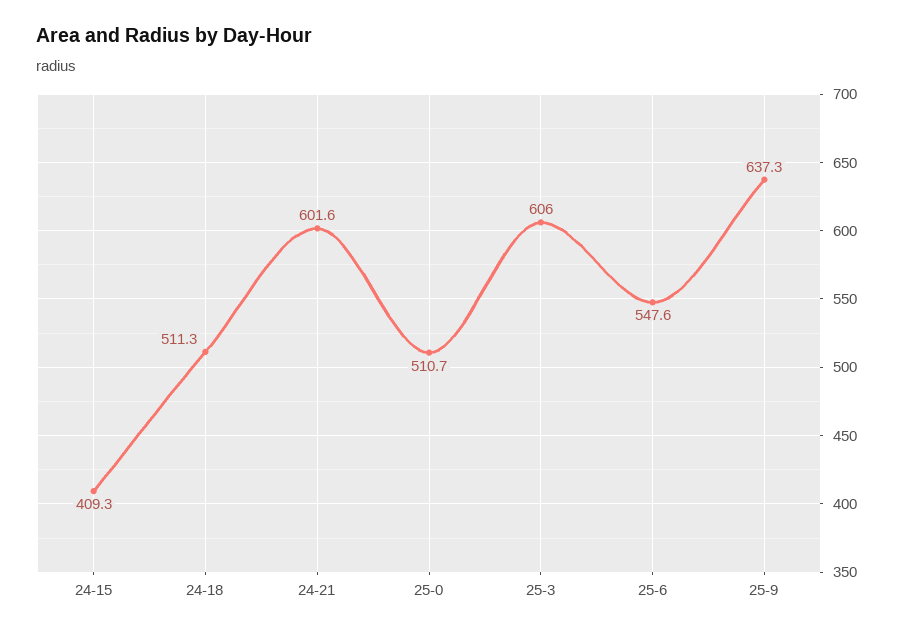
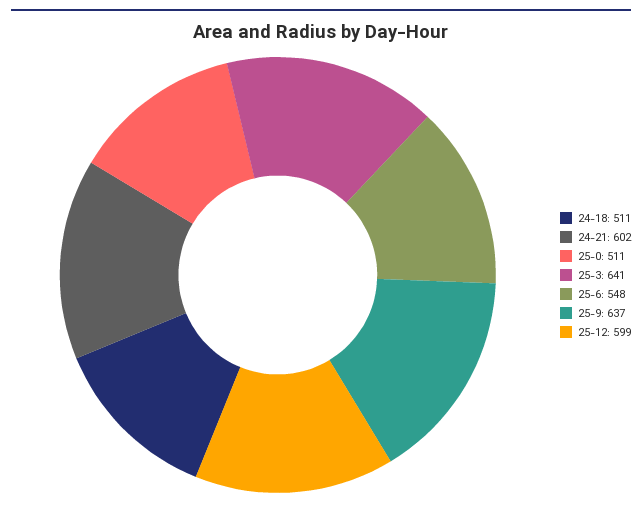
24-15: 409.3 -> none
25-3: 606 -> 641
25-12: none -> 599

